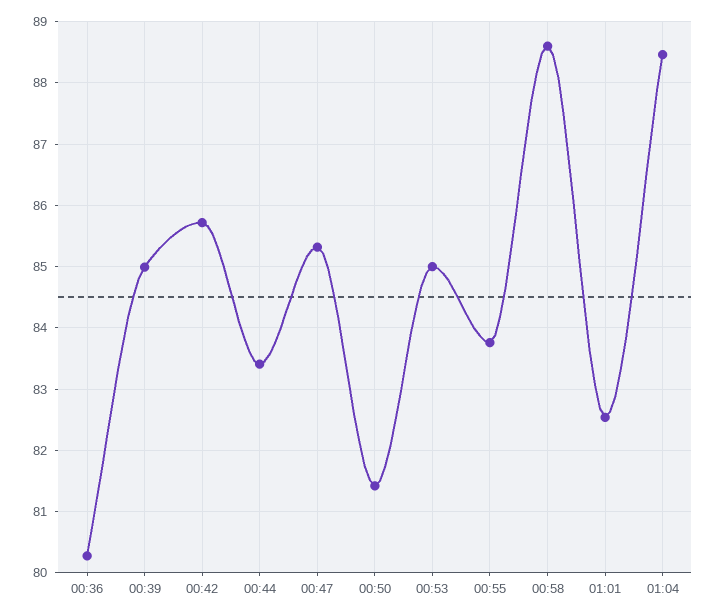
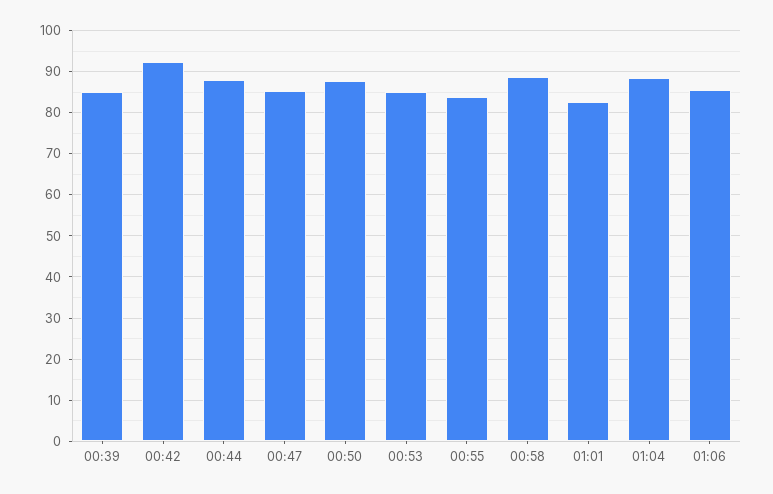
00:36: 80.3 -> none
00:42: 85.7 -> 92
00:44: 83.4 -> 88
00:50: 81.4 -> 88
01:06: none -> 86

